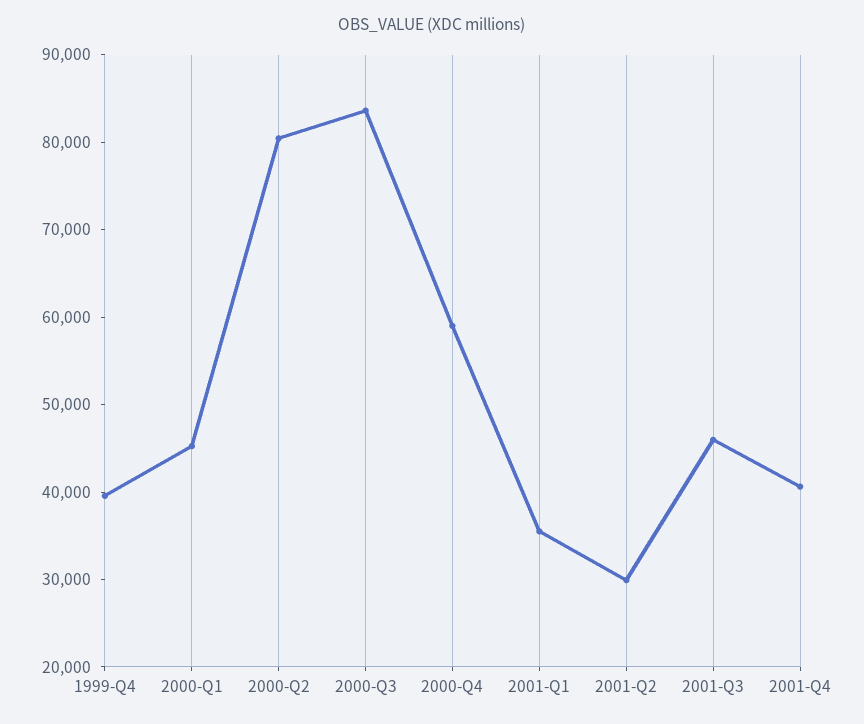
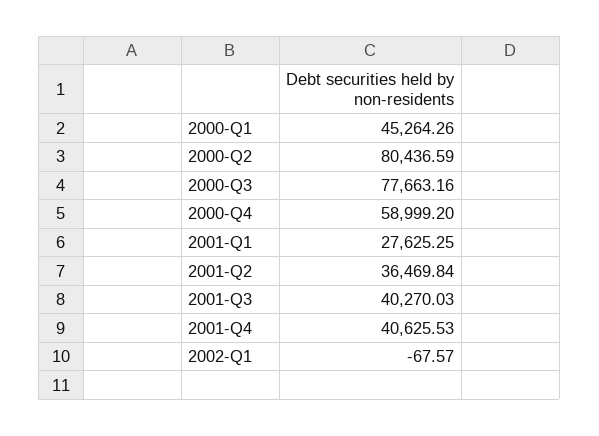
1999-Q4: 40000 -> none
2000-Q3: 84000 -> 77663.16
2001-Q1: 36000 -> 27625.25
2001-Q2: 30000 -> 36469.84
2001-Q3: 46000 -> 40270.03
2002-Q1: none -> -67.57

